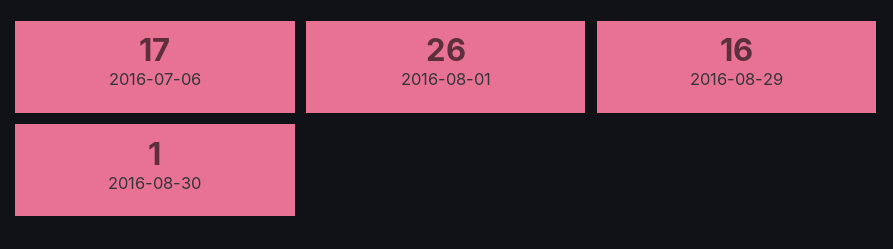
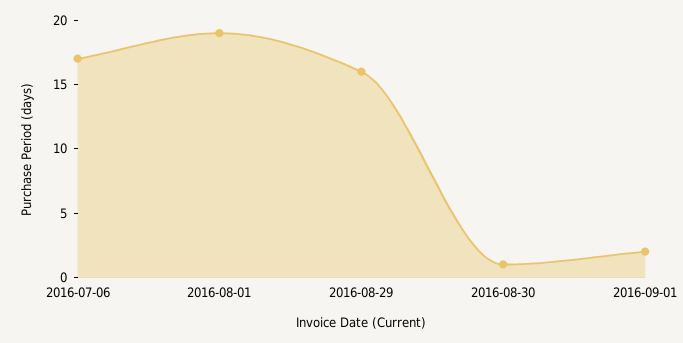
2016-08-01: 26 -> 19
2016-09-01: none -> 2

